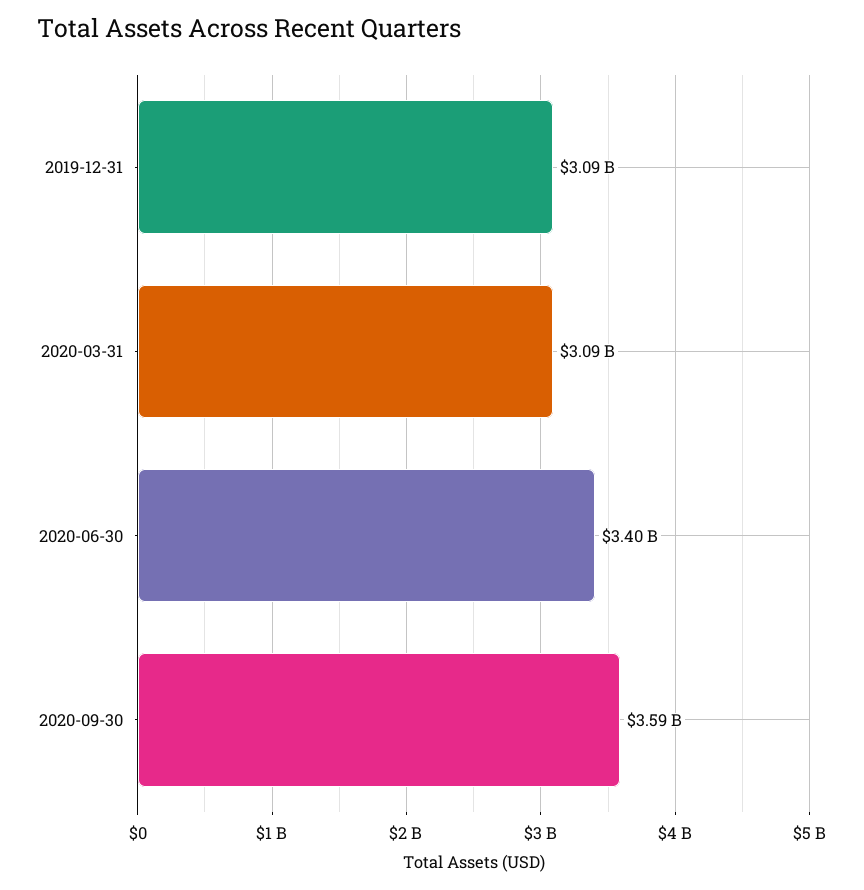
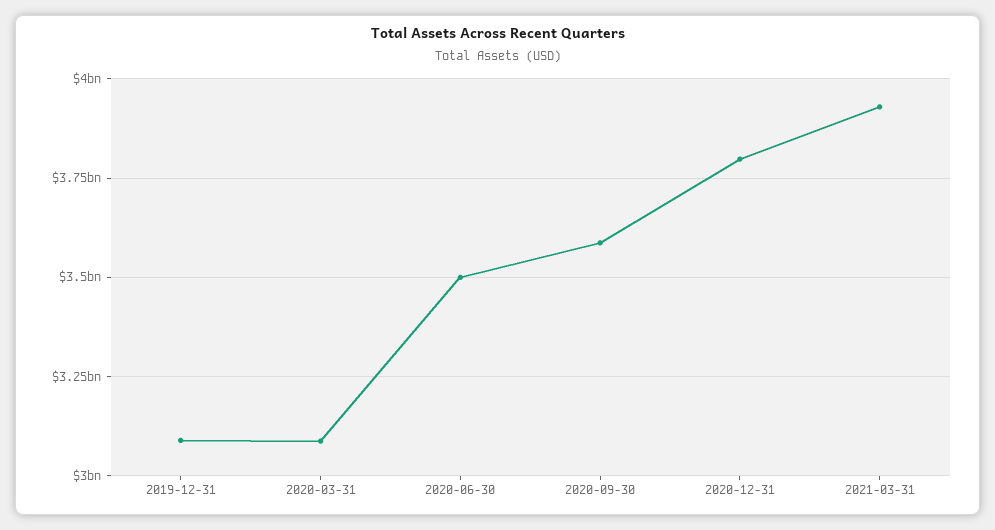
2020-06-30: 3400000000 -> 3500000000
2020-12-31: none -> 3800000000
2021-03-31: none -> 3925000000

